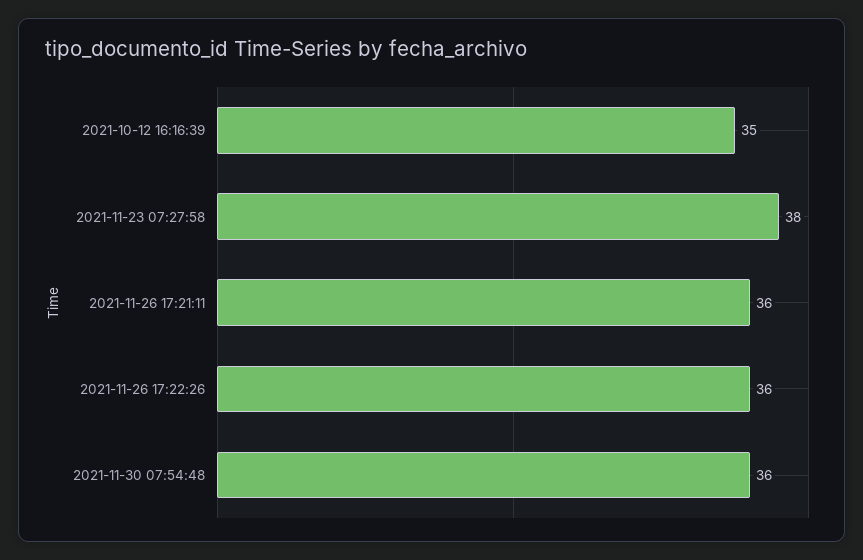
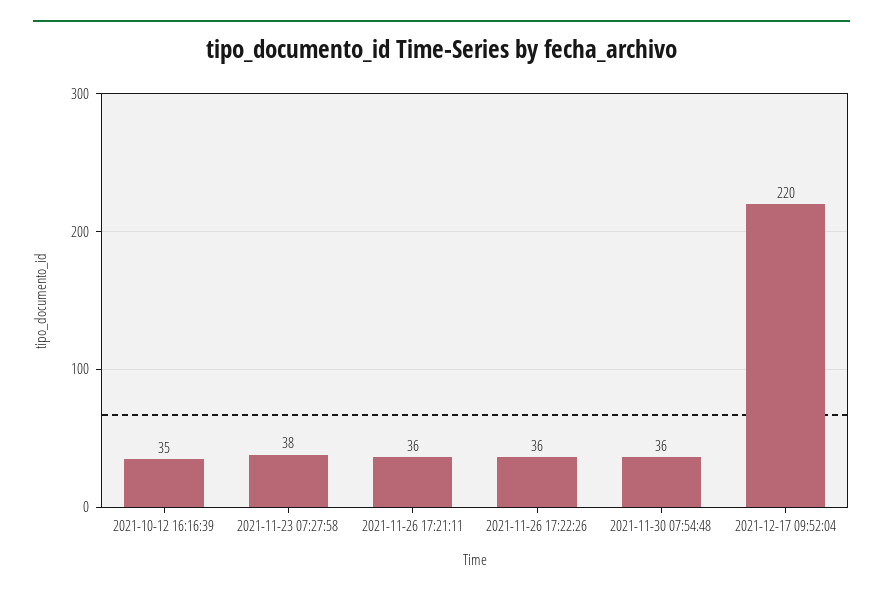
2021-12-17 09:52:04: none -> 220

